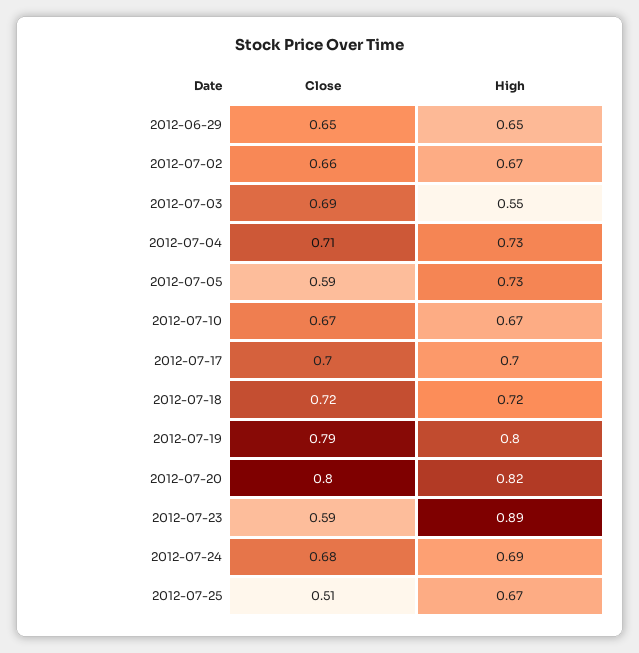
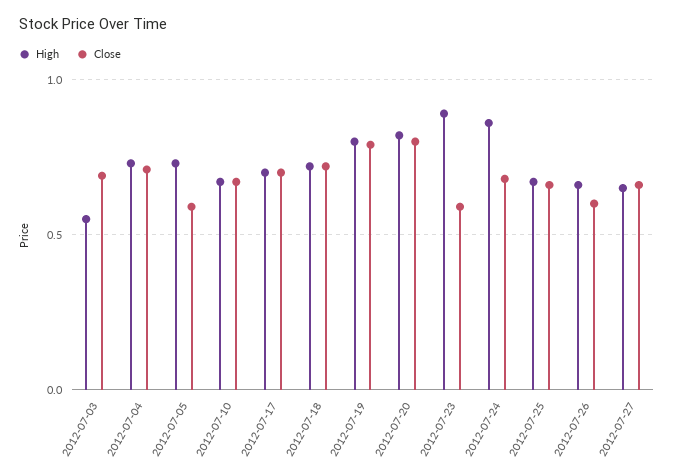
Close, 2012-06-29: 0.65 -> none
High, 2012-06-29: 0.65 -> none
Close, 2012-07-02: 0.66 -> none
High, 2012-07-02: 0.67 -> none
High, 2012-07-24: 0.69 -> 0.85
Close, 2012-07-25: 0.51 -> 0.65
High, 2012-07-26: none -> 0.65
Close, 2012-07-26: none -> 0.6
High, 2012-07-27: none -> 0.65
Close, 2012-07-27: none -> 0.65

